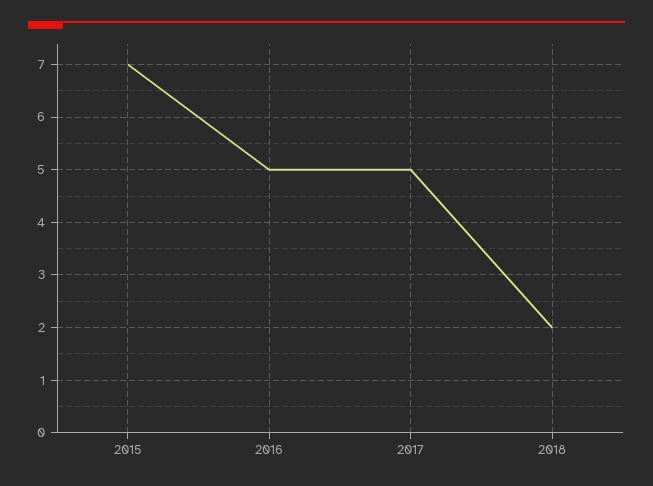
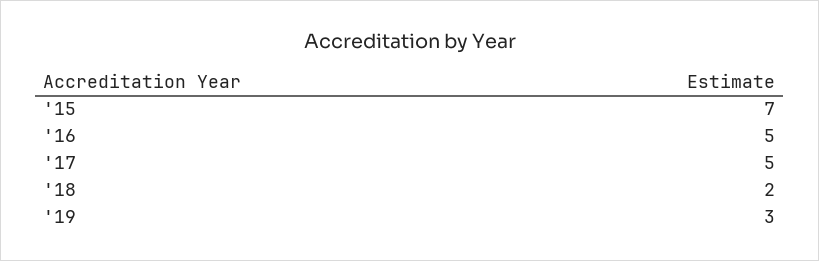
'19: none -> 3

